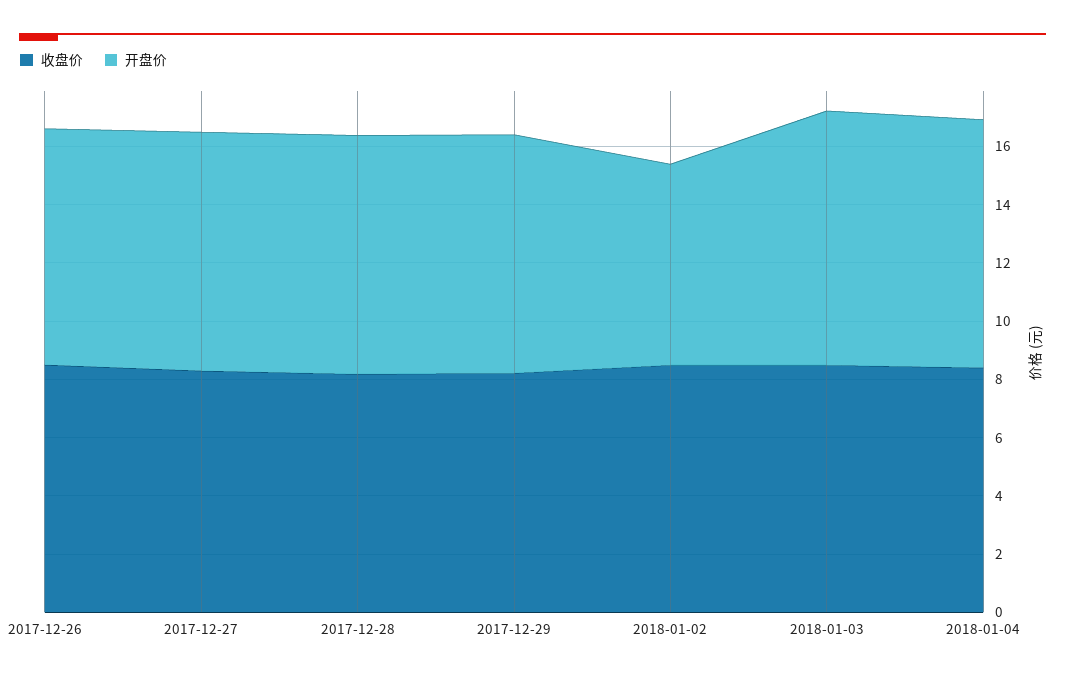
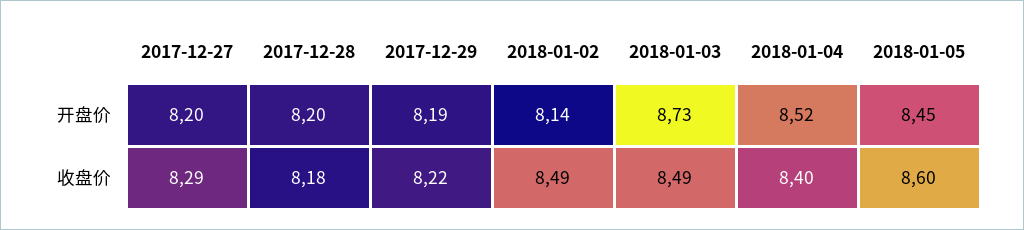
收盘价, 2017-12-26: 8.5 -> none
开盘价, 2017-12-26: 8 -> none
开盘价, 2018-01-02: 7 -> 8.14
开盘价, 2018-01-05: none -> 8.45
收盘价, 2018-01-05: none -> 8.6

